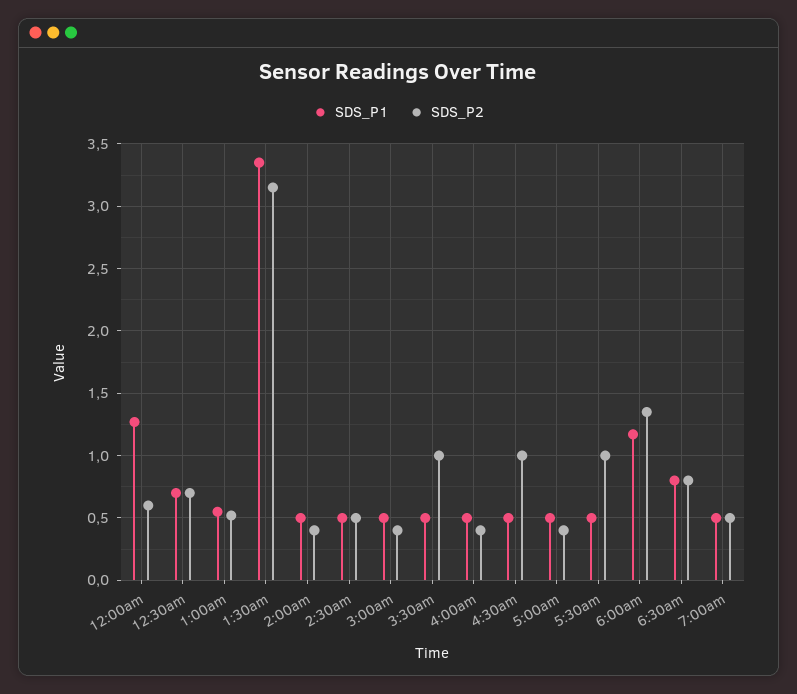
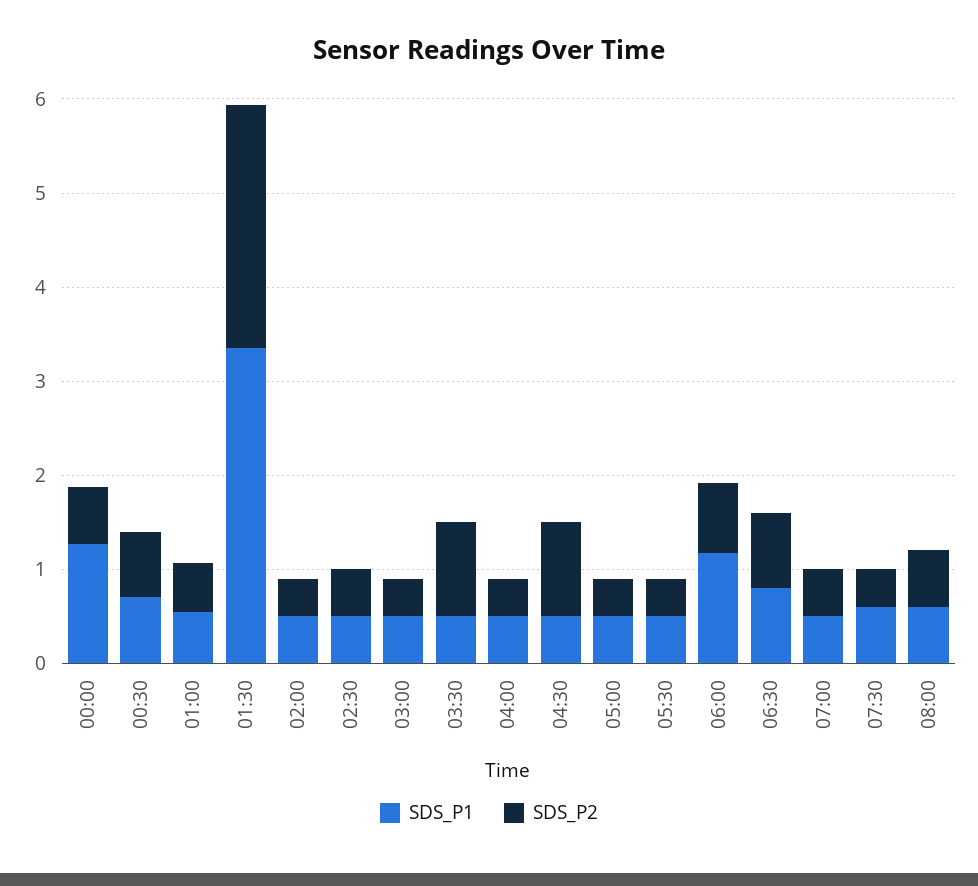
SDS_P2, 1:30am: 3.15 -> 2.6
SDS_P2, 5:30am: 1 -> 0.4
SDS_P2, 6:00am: 1.35 -> 0.8
SDS_P1, 07:30: none -> 0.6
SDS_P2, 07:30: none -> 0.4
SDS_P1, 08:00: none -> 0.6
SDS_P2, 08:00: none -> 0.6

